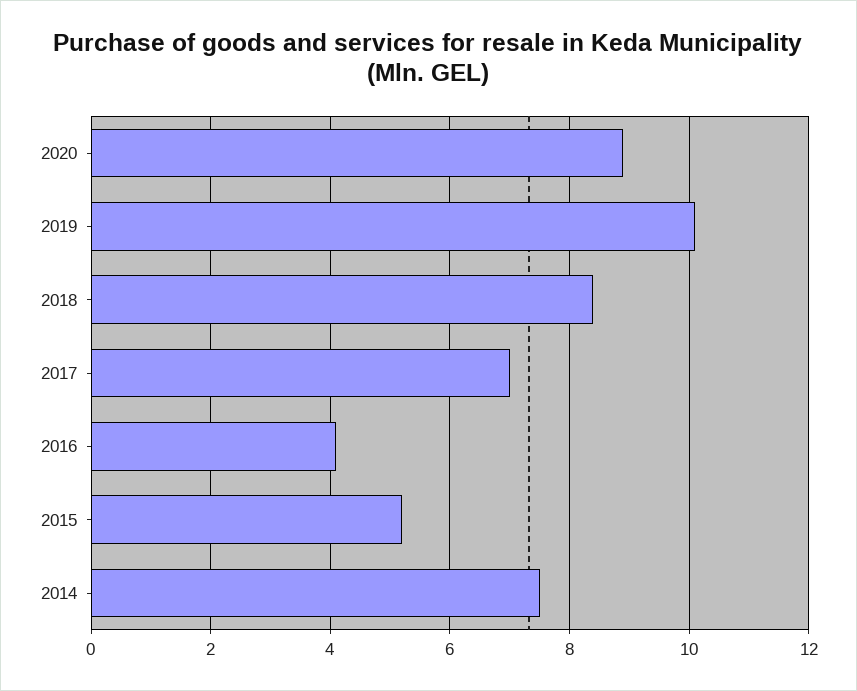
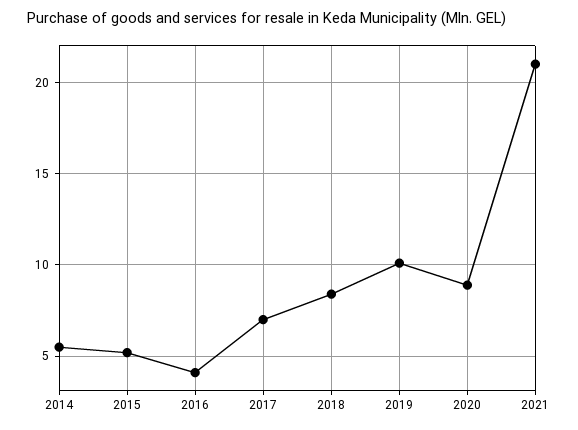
2014: 7.5 -> 5.5
2021: none -> 21

